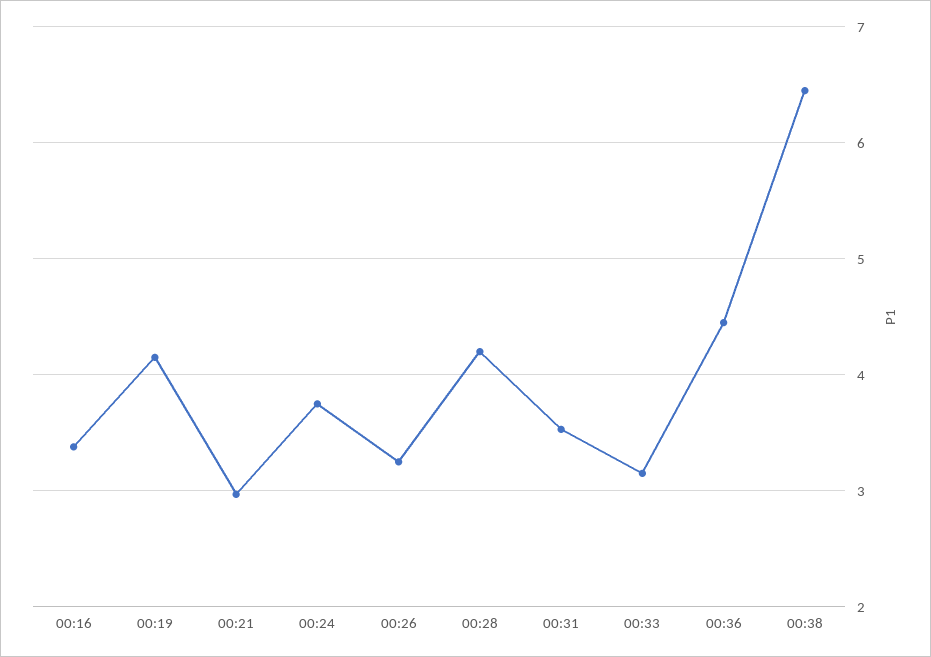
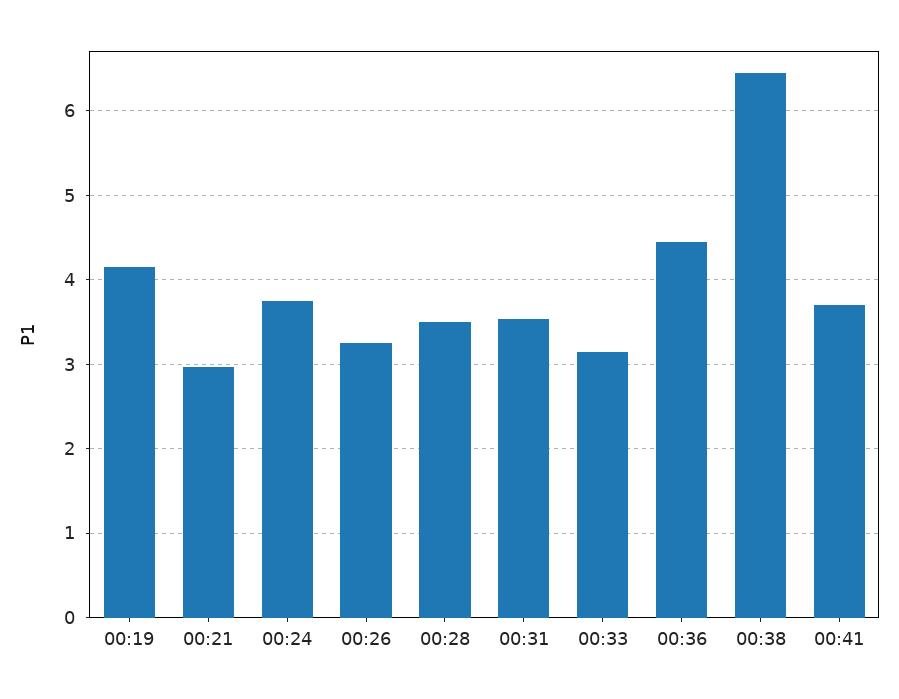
00:16: 3.4 -> none
00:28: 4.2 -> 3.5
00:41: none -> 3.7

